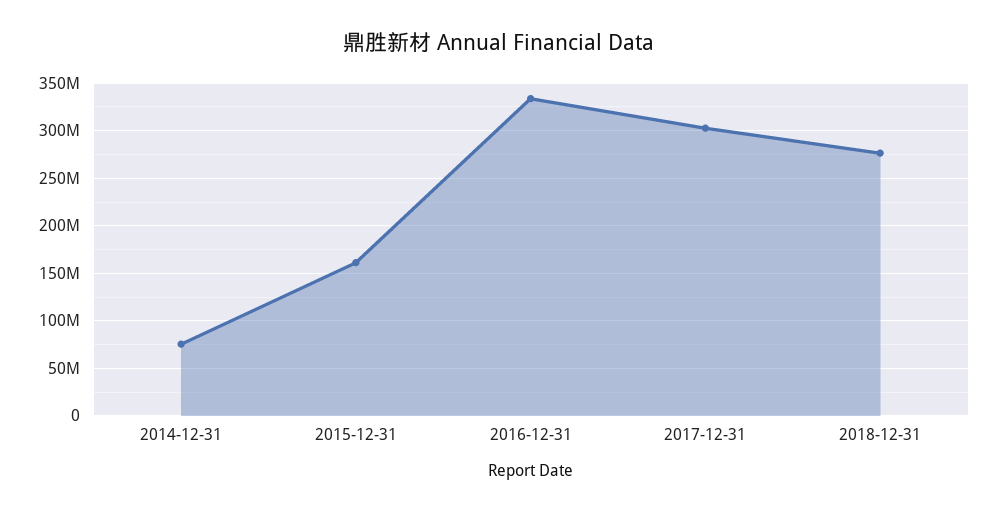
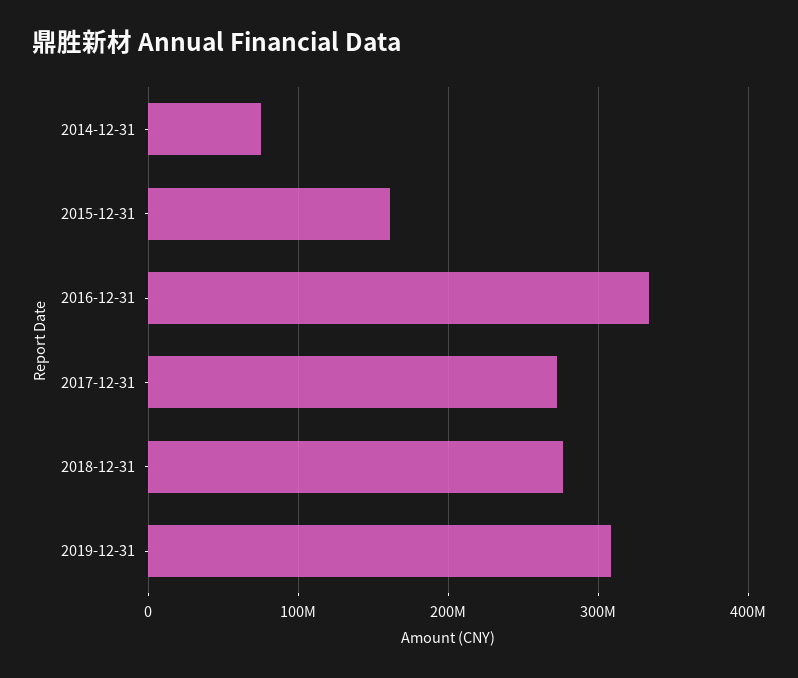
2017-12-31: 300000000 -> 270000000
2019-12-31: none -> 310000000

